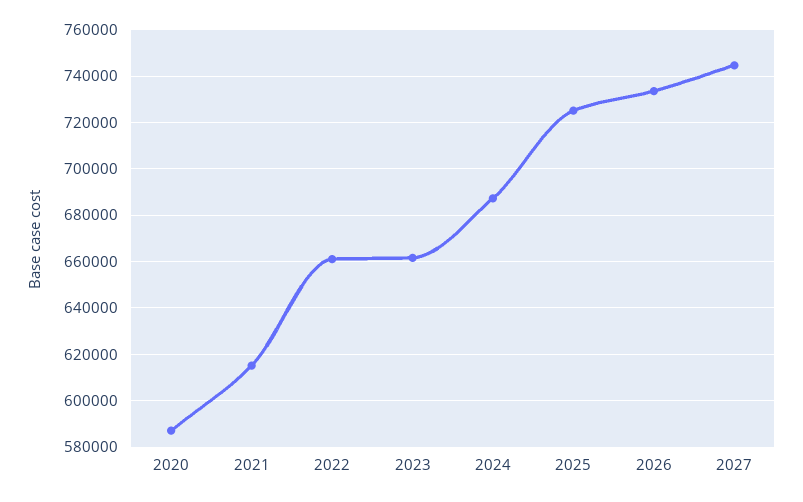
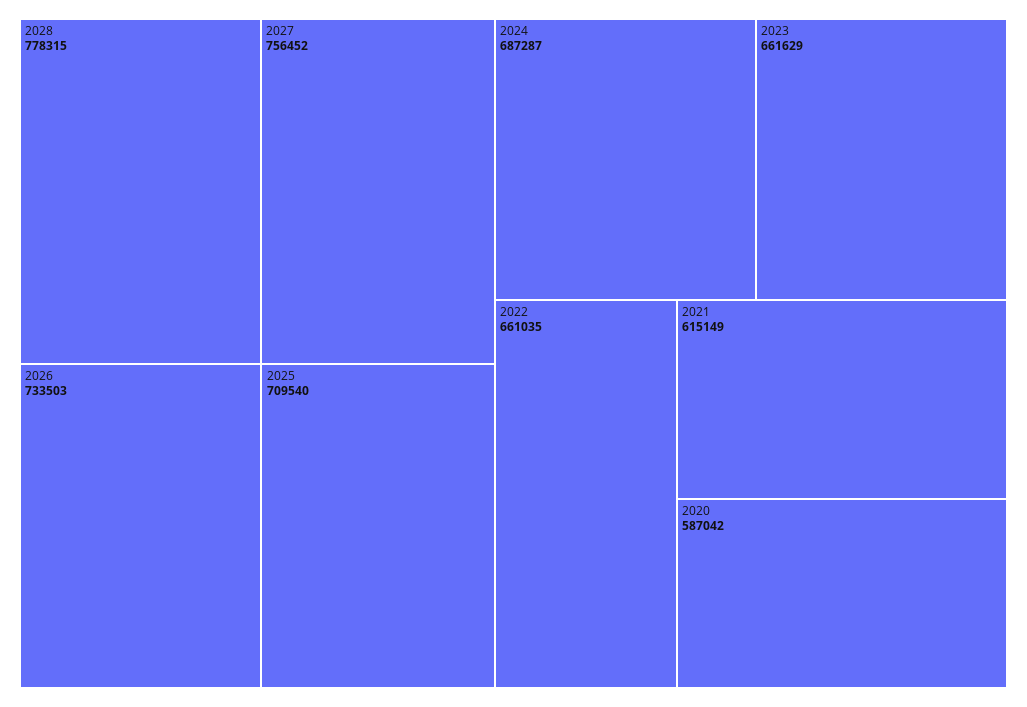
2025: 725000 -> 709540
2027: 745000 -> 756452
2028: none -> 778315

